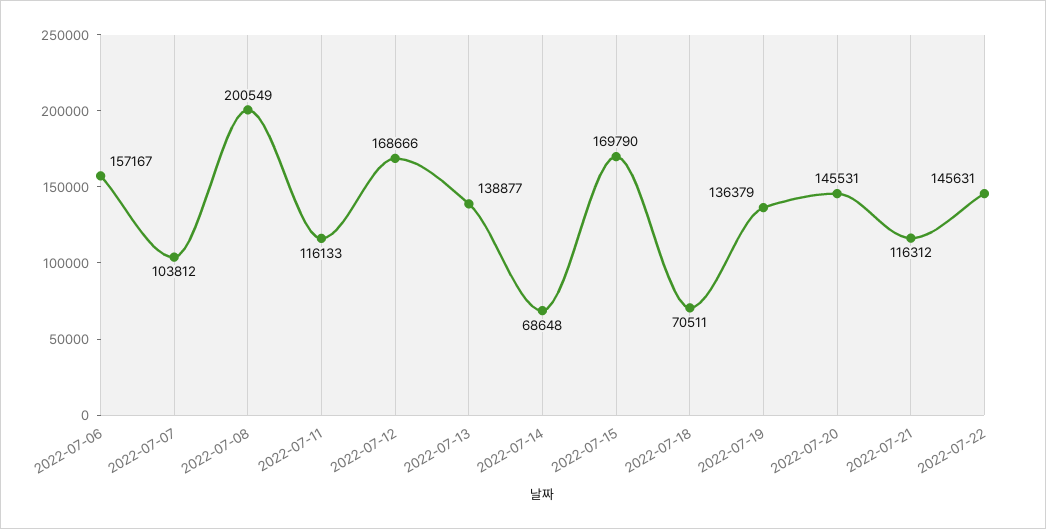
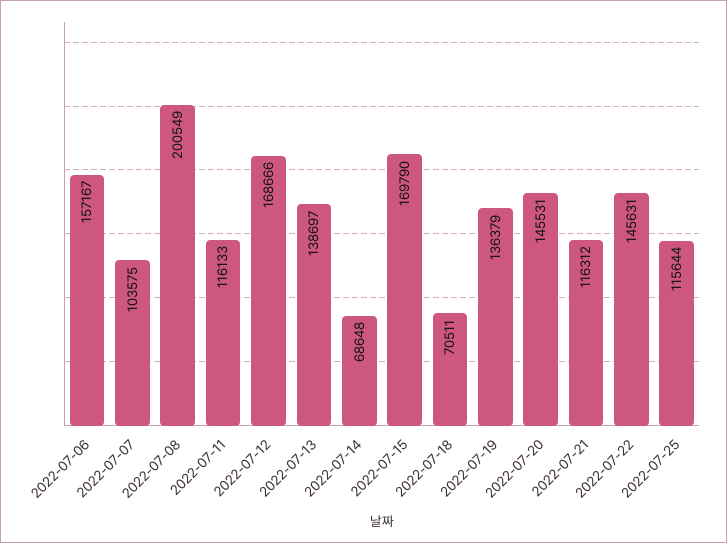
2022-07-07: 103812 -> 103575
2022-07-13: 138877 -> 138697
2022-07-25: none -> 115644

